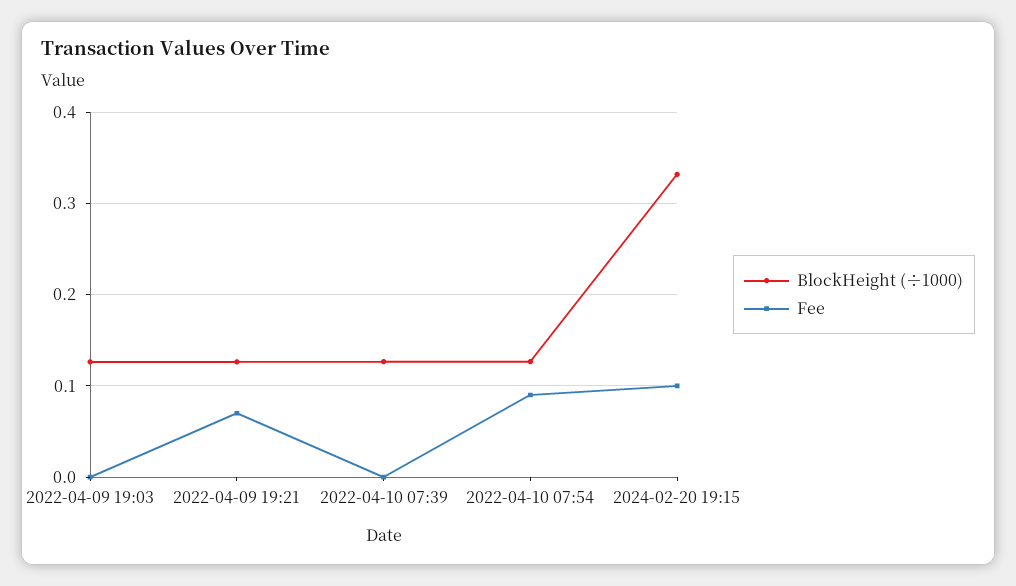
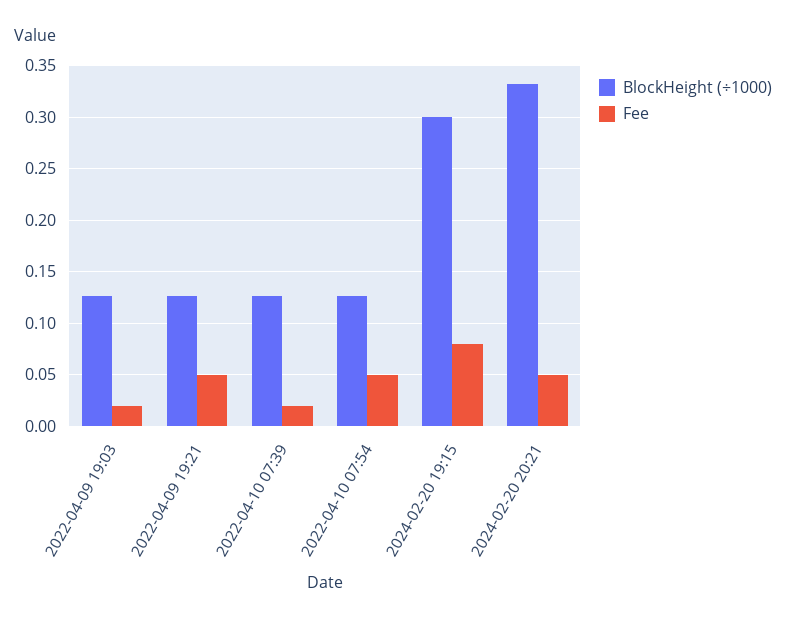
Fee, 2022-04-09 19:03: 0 -> 0.02
Fee, 2022-04-09 19:21: 0.07 -> 0.05
Fee, 2022-04-10 07:39: 0 -> 0.02
Fee, 2022-04-10 07:54: 0.09 -> 0.05
BlockHeight (÷1000), 2024-02-20 19:15: 0.33 -> 0.3
Fee, 2024-02-20 19:15: 0.1 -> 0.08
BlockHeight (÷1000), 2024-02-20 20:21: none -> 0.33
Fee, 2024-02-20 20:21: none -> 0.05

